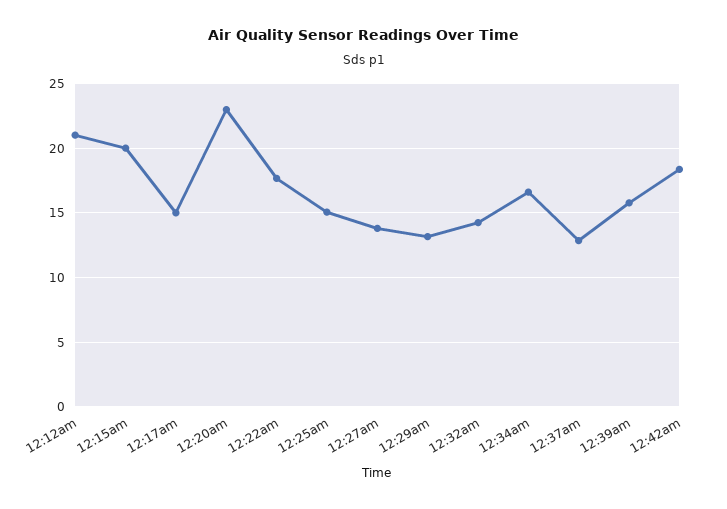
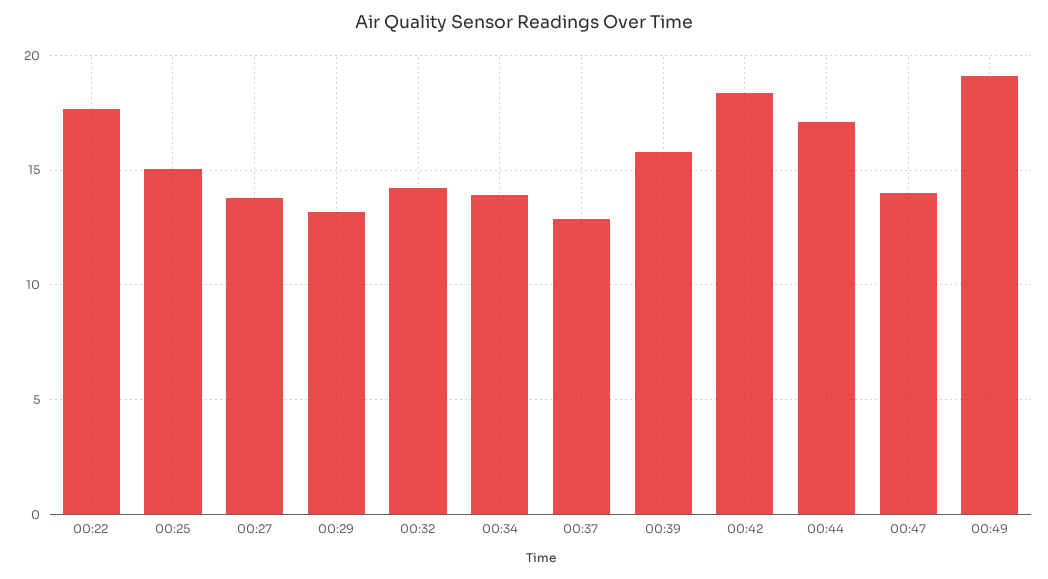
12:12am: 21 -> none
12:15am: 20 -> none
12:17am: 15 -> none
12:20am: 23 -> none
12:34am: 16.5 -> 14
00:44: none -> 17
00:47: none -> 14
00:49: none -> 19

